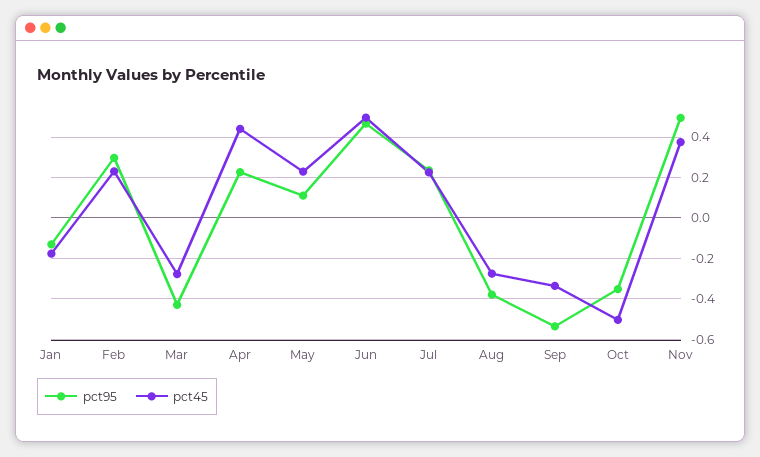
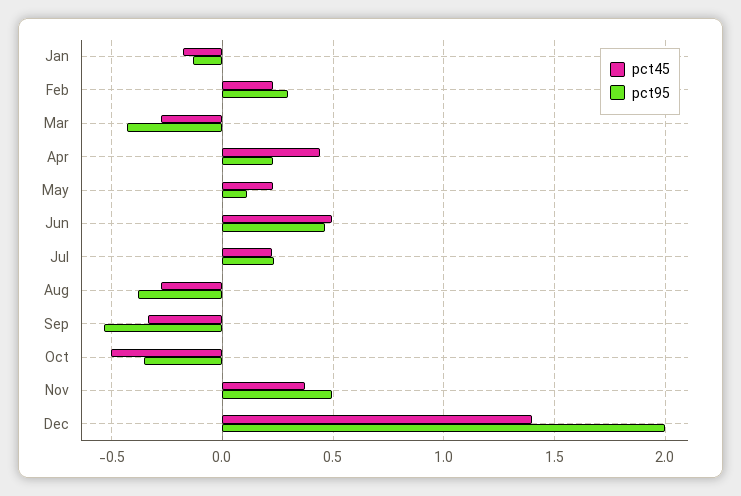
pct45, Dec: none -> 1.4
pct95, Dec: none -> 2

